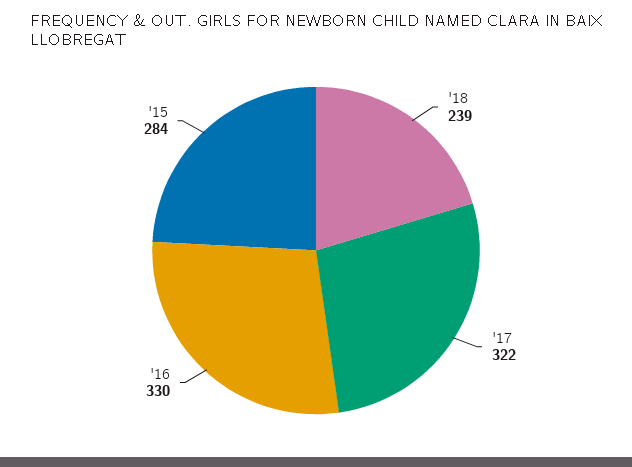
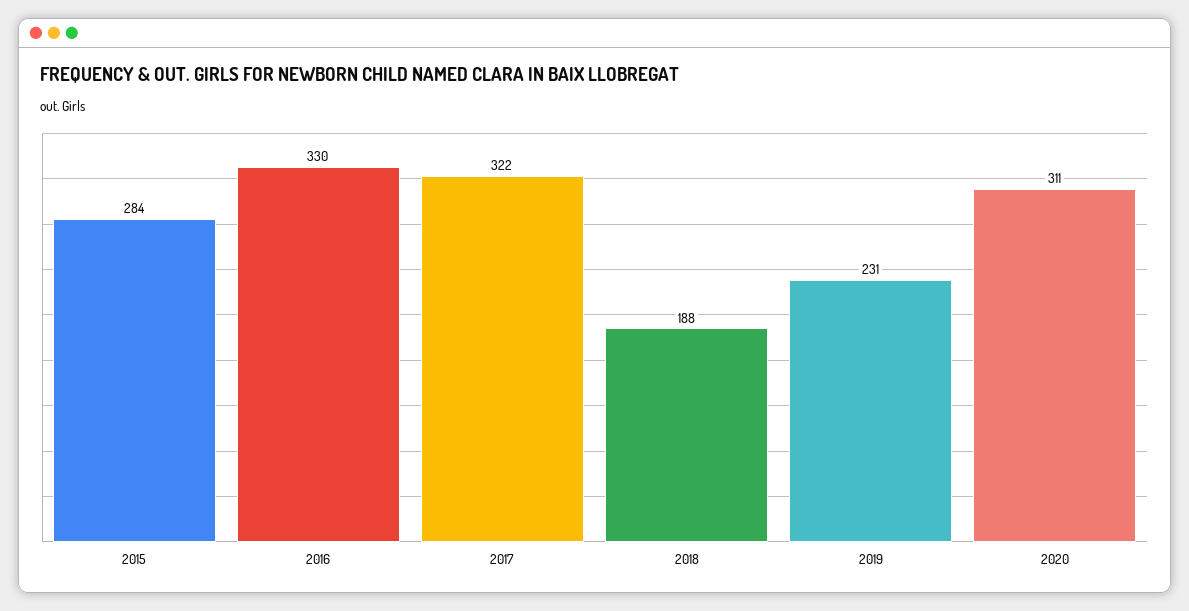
'18: 239 -> 188
2019: none -> 231
2020: none -> 311

